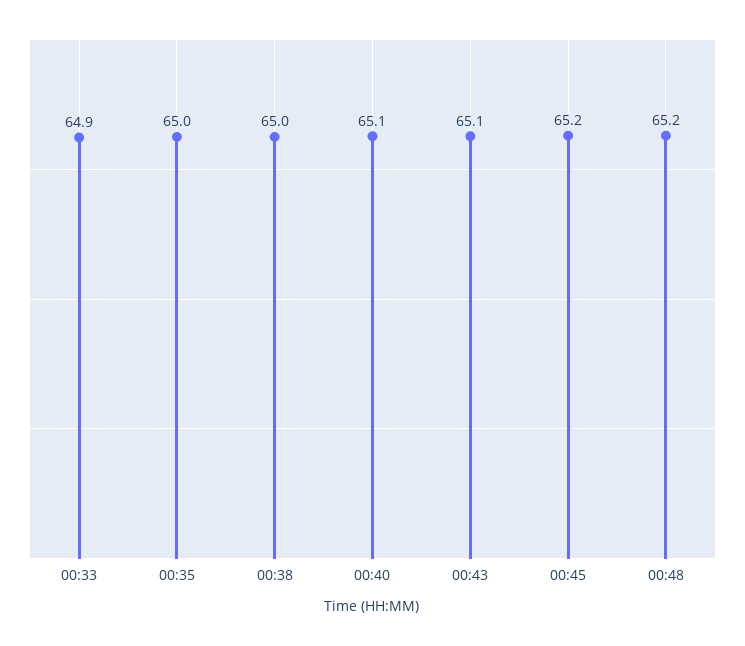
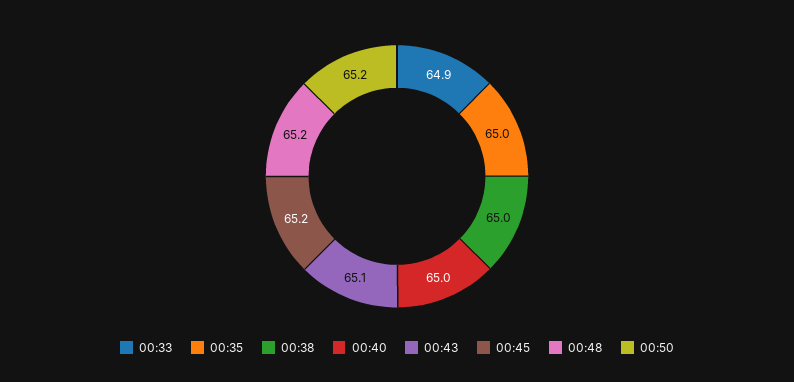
00:40: 65.1 -> 65
00:50: none -> 65.2

